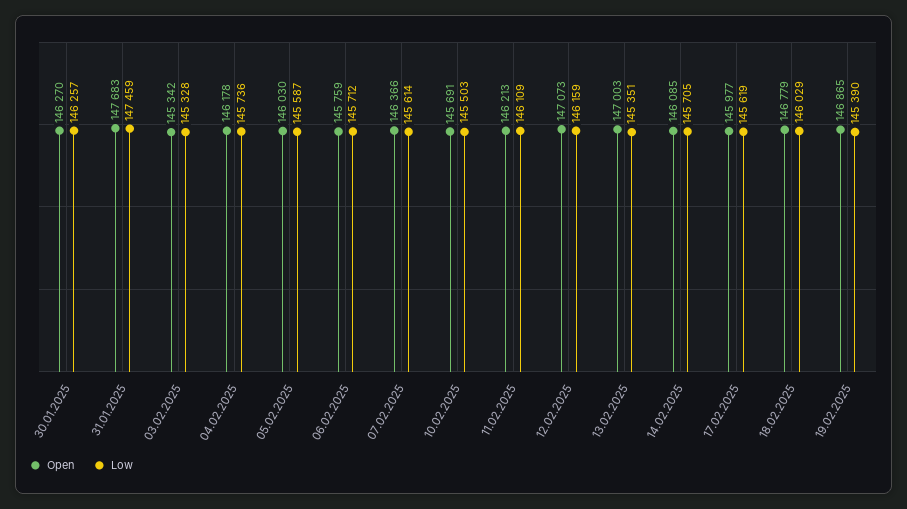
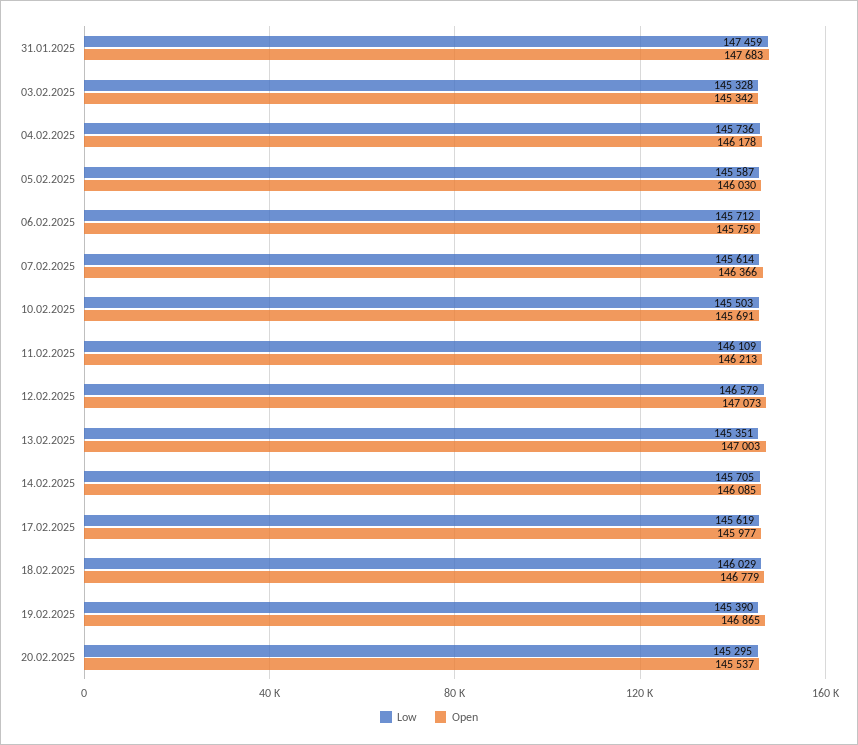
Open, 30.01.2025: 146270 -> none
Low, 30.01.2025: 146257 -> none
Low, 12.02.2025: 146159 -> 146579
Low, 20.02.2025: none -> 145295
Open, 20.02.2025: none -> 145537

